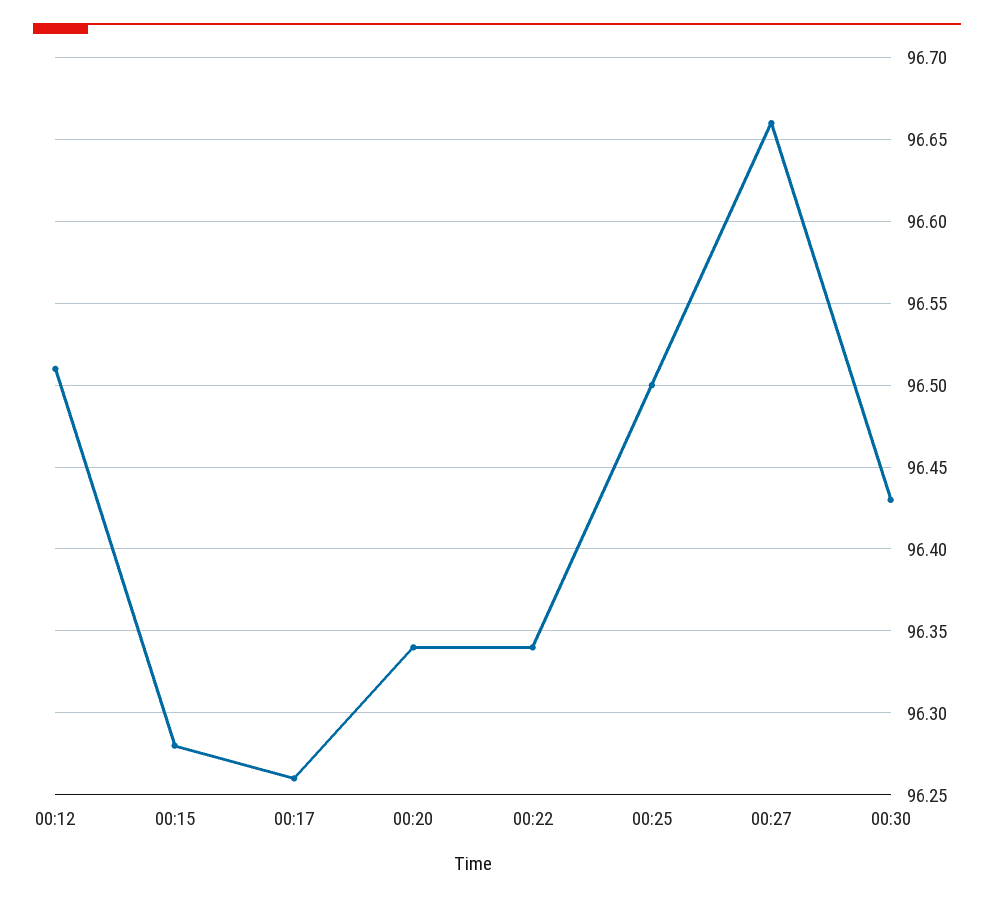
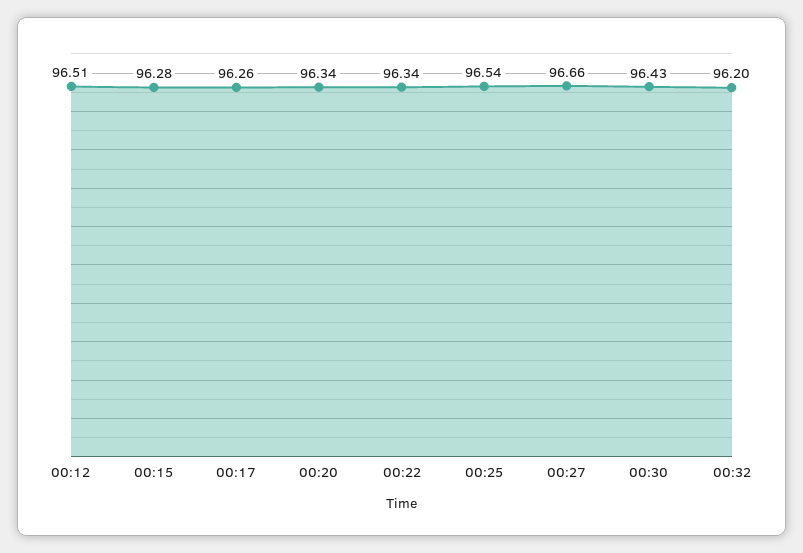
00:25: 96.5 -> 96.54
00:32: none -> 96.2

